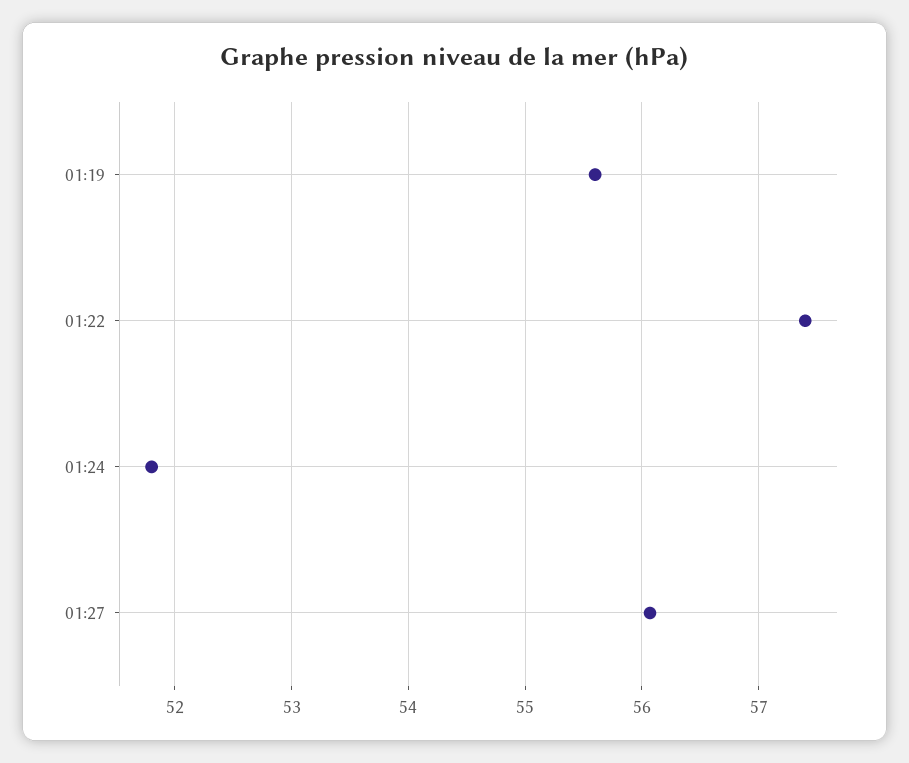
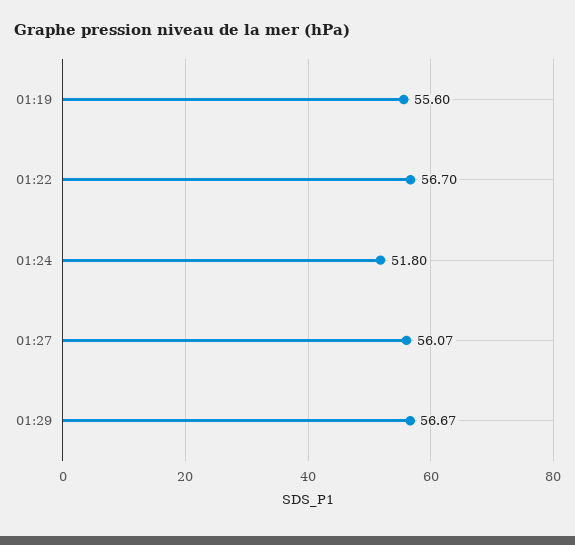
01:22: 57.4 -> 56.7
01:29: none -> 56.67

